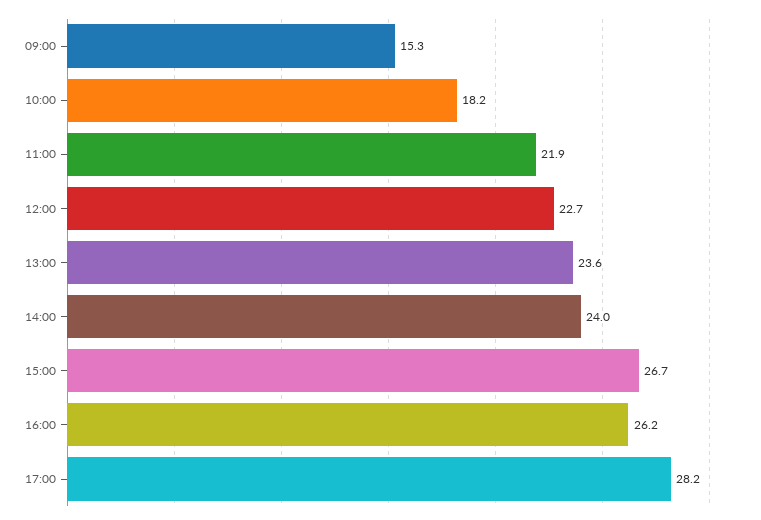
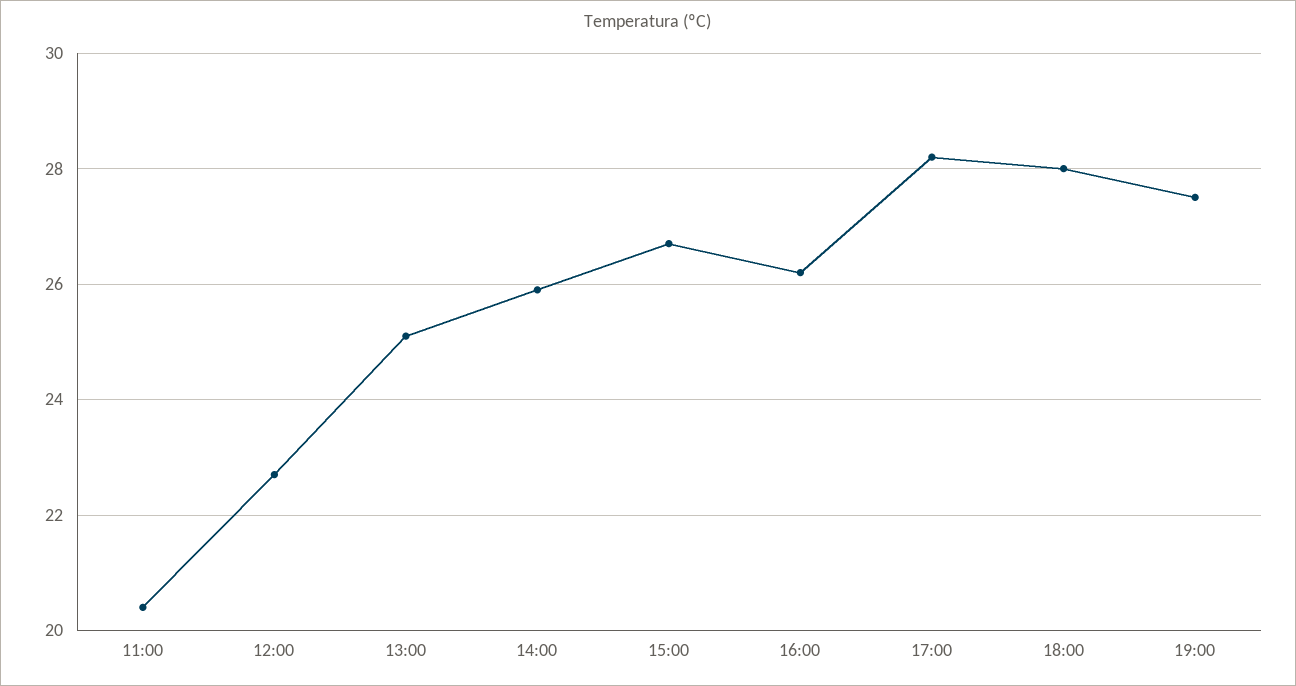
09:00: 15.3 -> none
10:00: 18.2 -> none
11:00: 21.9 -> 20.5
13:00: 23.6 -> 25
14:00: 24 -> 26
18:00: none -> 28
19:00: none -> 27.5

